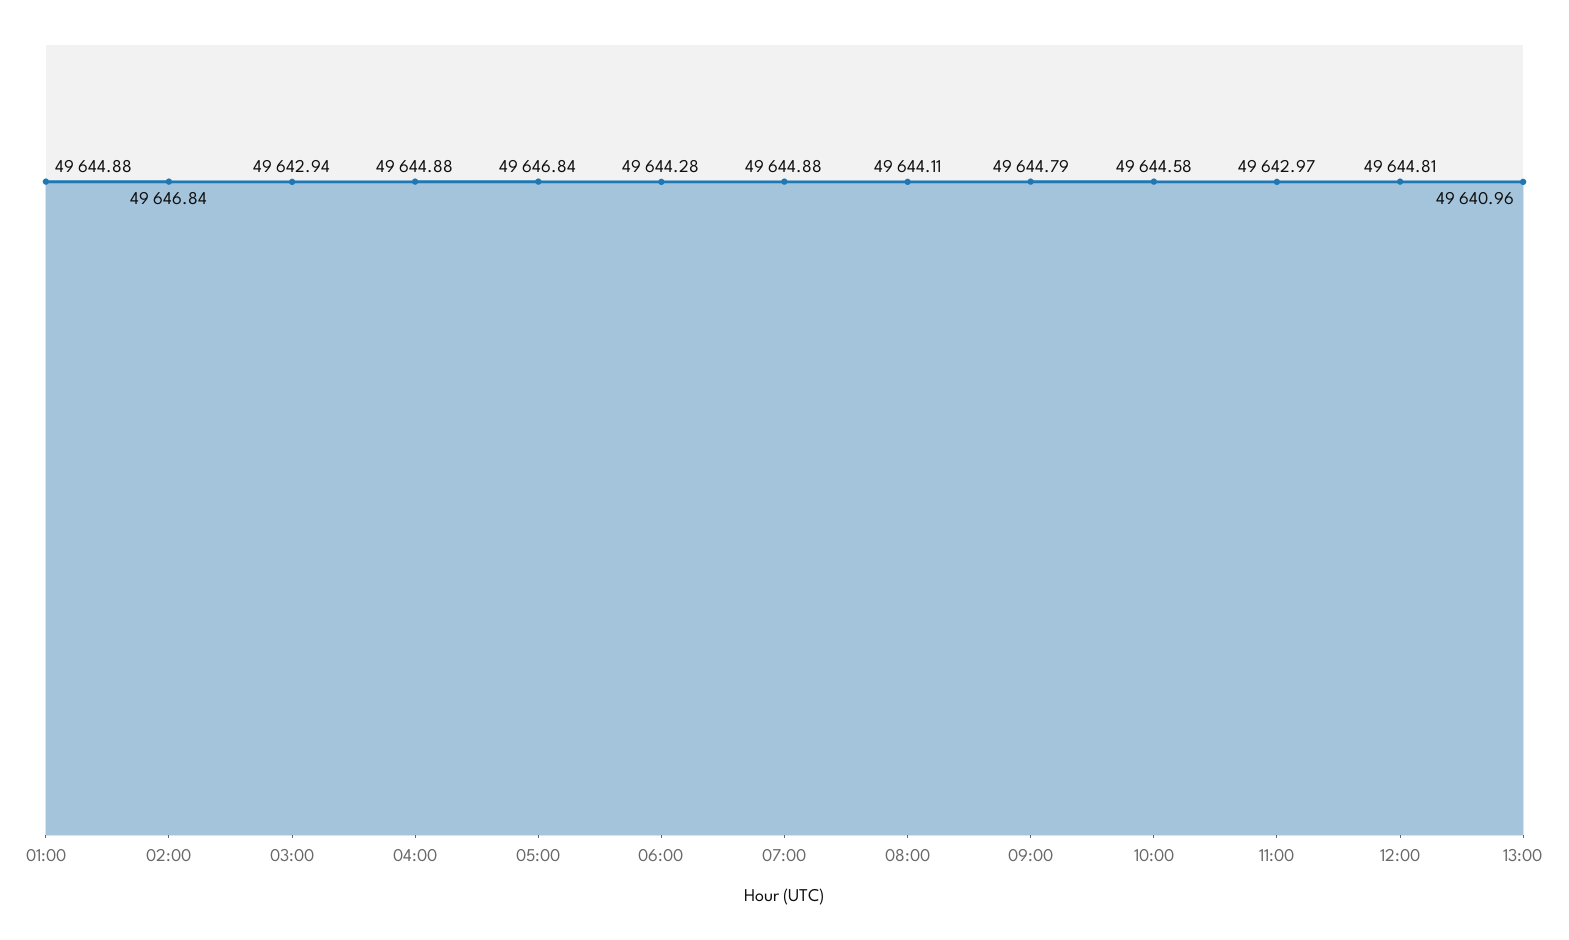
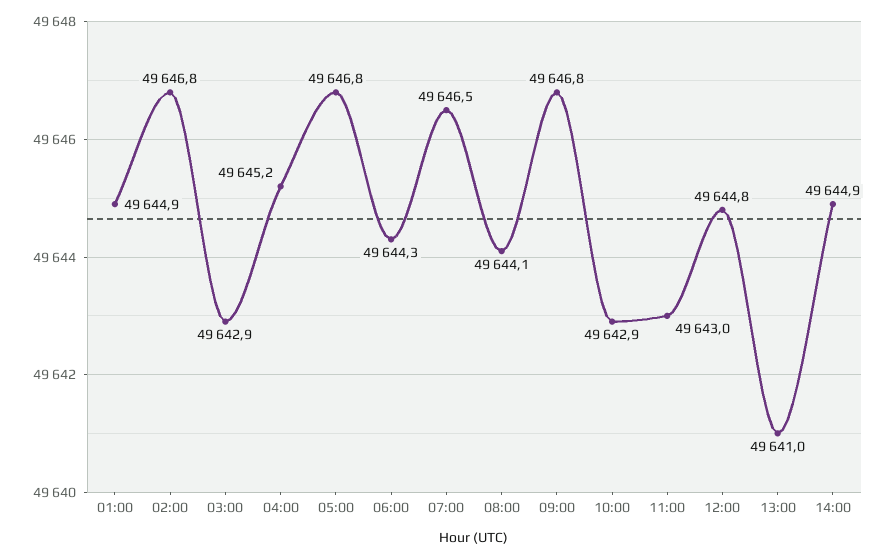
04:00: 49644.88 -> 49645.2
07:00: 49644.88 -> 49646.5
09:00: 49644.79 -> 49646.8
10:00: 49644.58 -> 49642.9
14:00: none -> 49644.9

